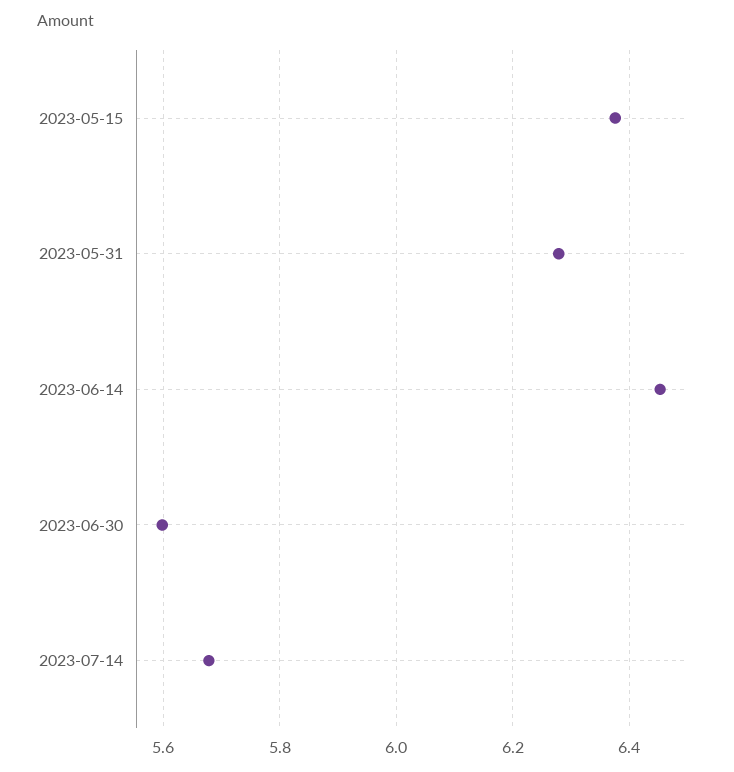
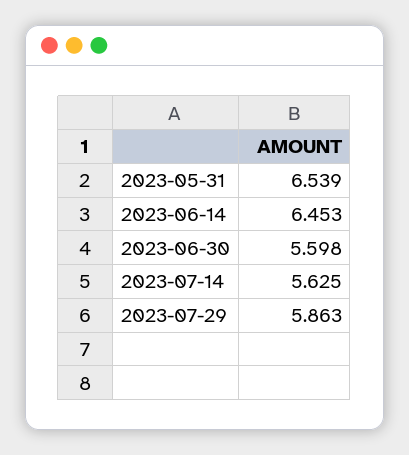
2023-05-15: 6.38 -> none
2023-05-31: 6.28 -> 6.539
2023-07-14: 5.68 -> 5.625
2023-07-29: none -> 5.863

